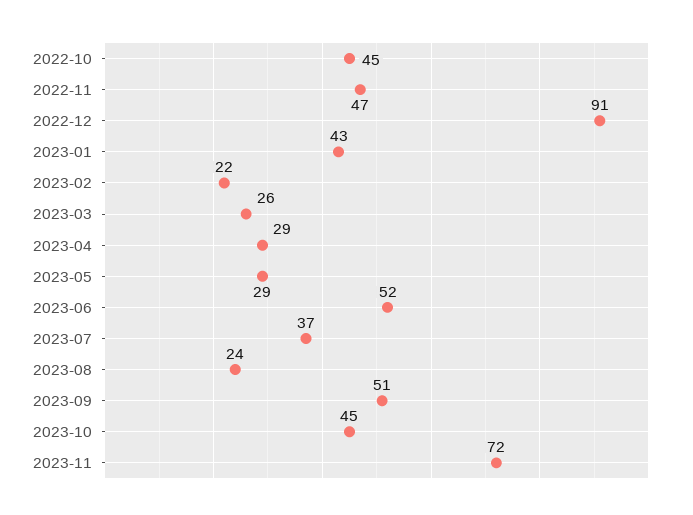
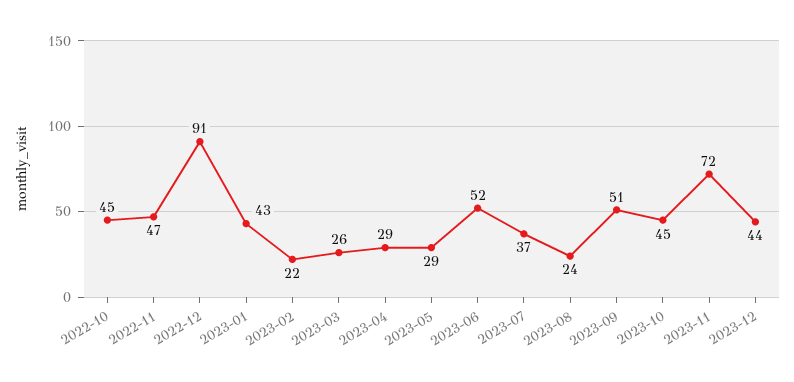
2023-12: none -> 44

